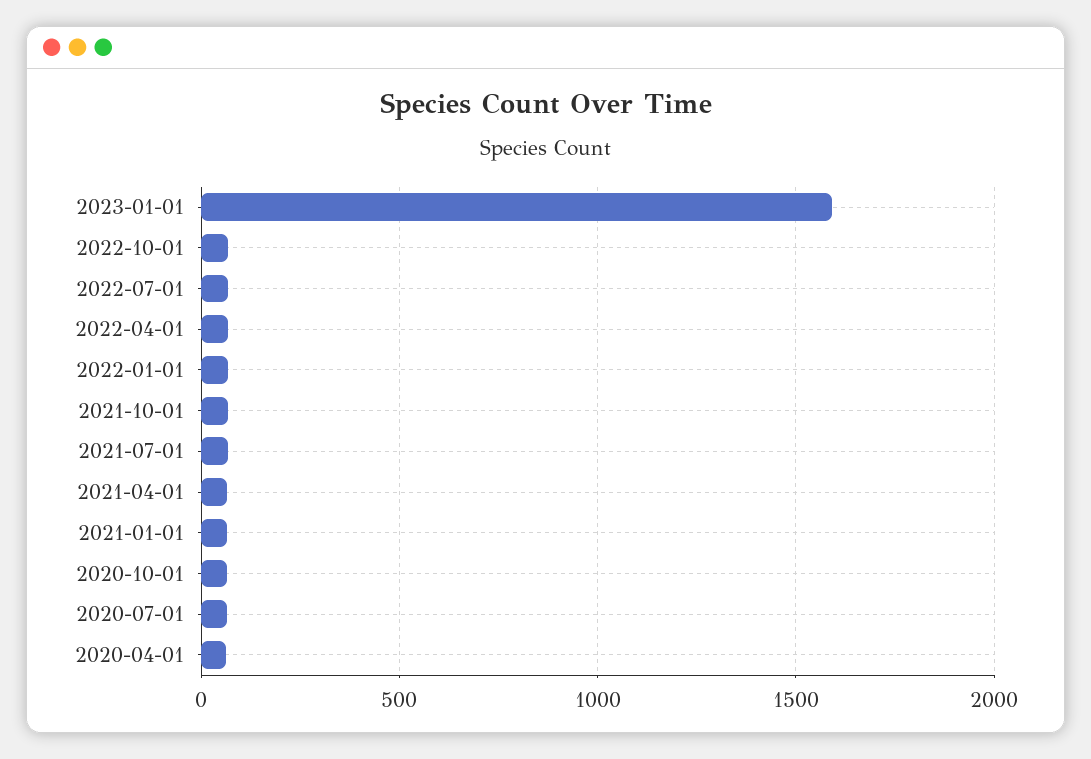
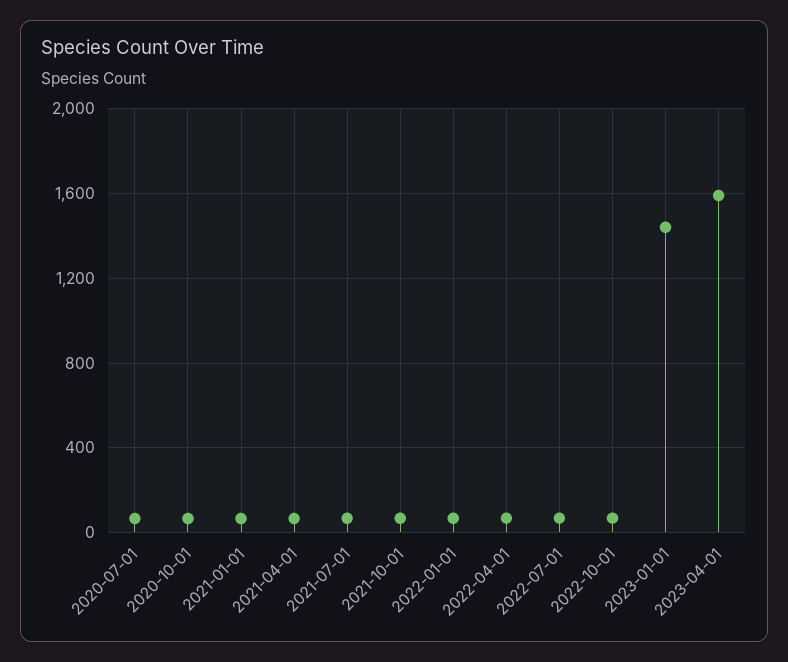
2023-01-01: 1600 -> 1450
2020-04-01: 50 -> none
2023-04-01: none -> 1600

